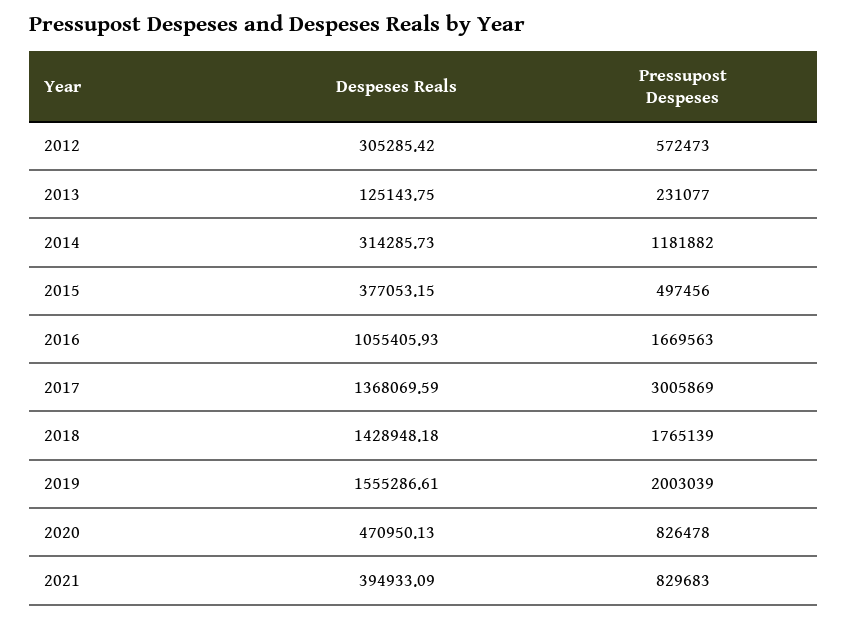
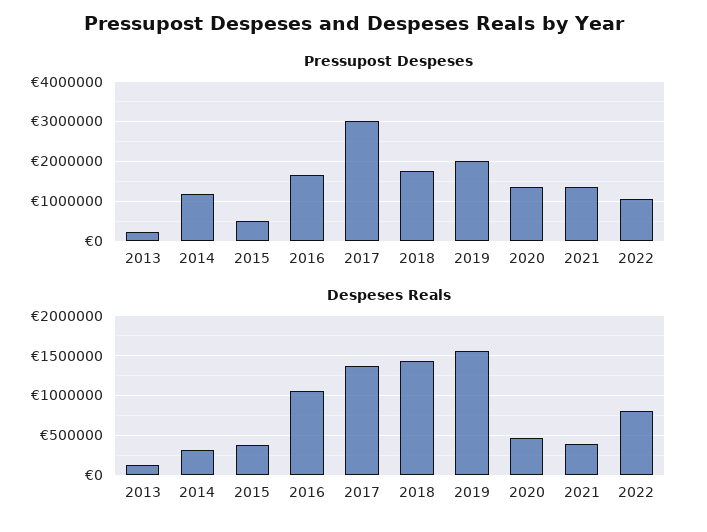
Despeses Reals, 2012: 305285.42 -> none
Pressupost Despeses, 2012: 572473 -> none
Pressupost Despeses, 2020: 826478 -> 1400000
Pressupost Despeses, 2021: 829683 -> 1400000
Pressupost Despeses, 2022: none -> 1000000
Despeses Reals, 2022: none -> 800000

